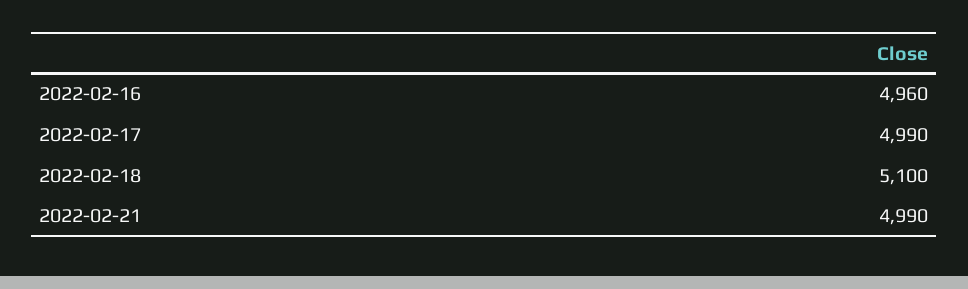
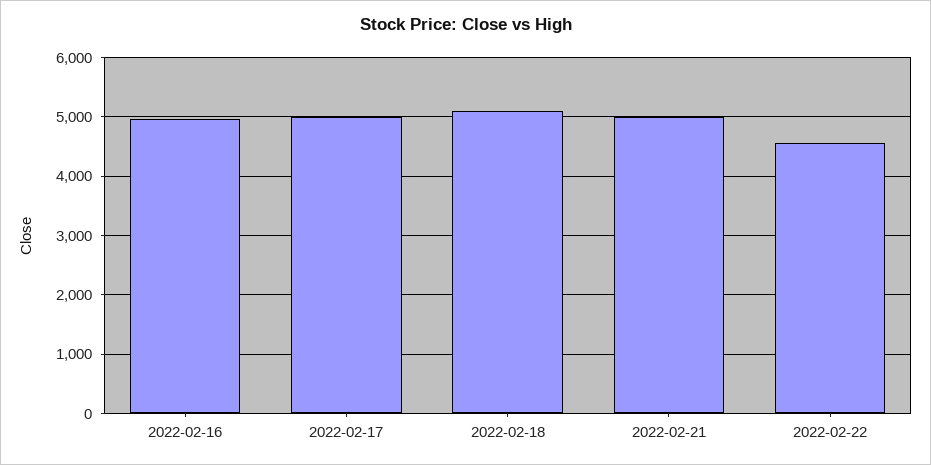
2022-02-22: none -> 4600

